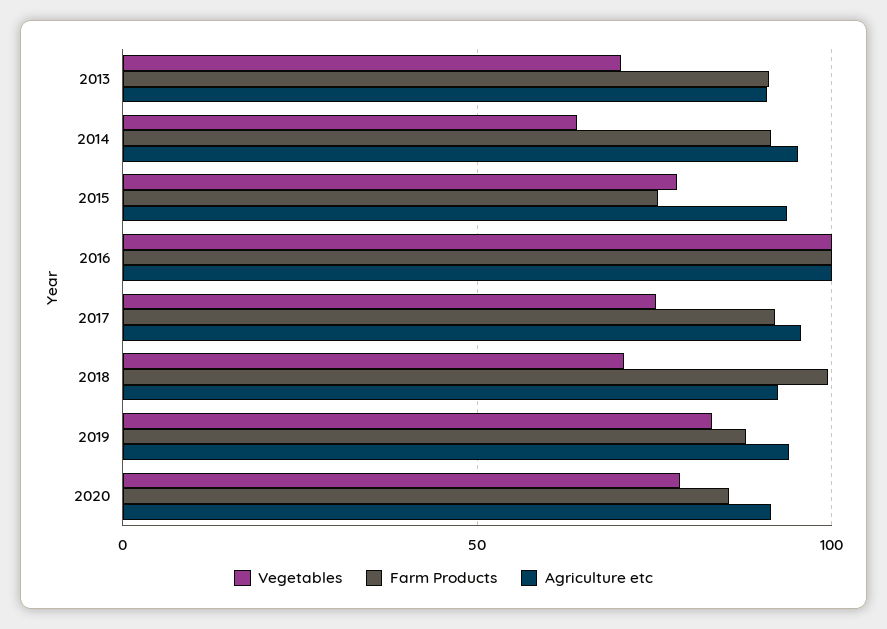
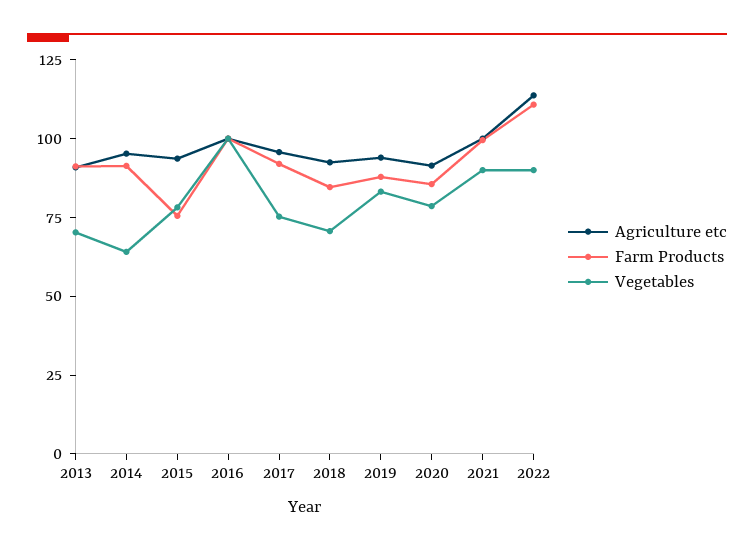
Farm Products, 2018: 100 -> 85
Agriculture etc, 2021: none -> 100
Farm Products, 2021: none -> 100
Vegetables, 2021: none -> 90
Agriculture etc, 2022: none -> 115
Farm Products, 2022: none -> 110
Vegetables, 2022: none -> 90

